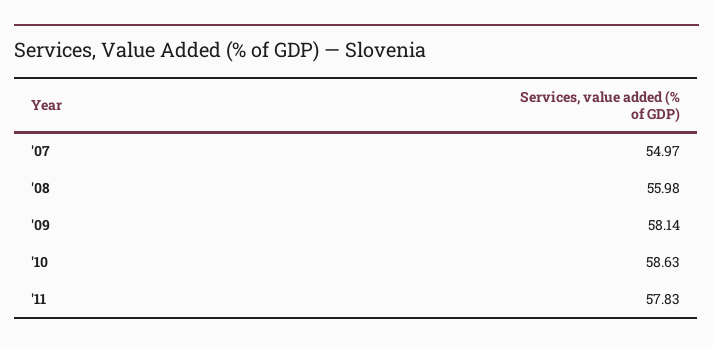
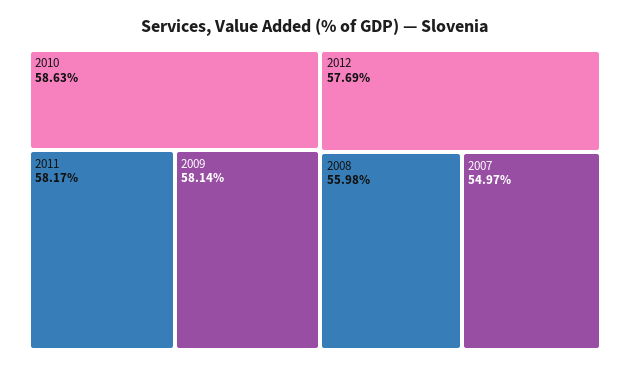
'11: 57.83 -> 58.17
2012: none -> 57.69

